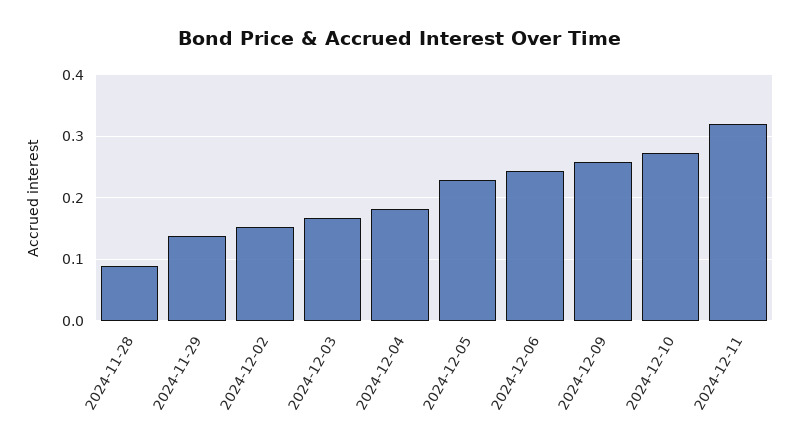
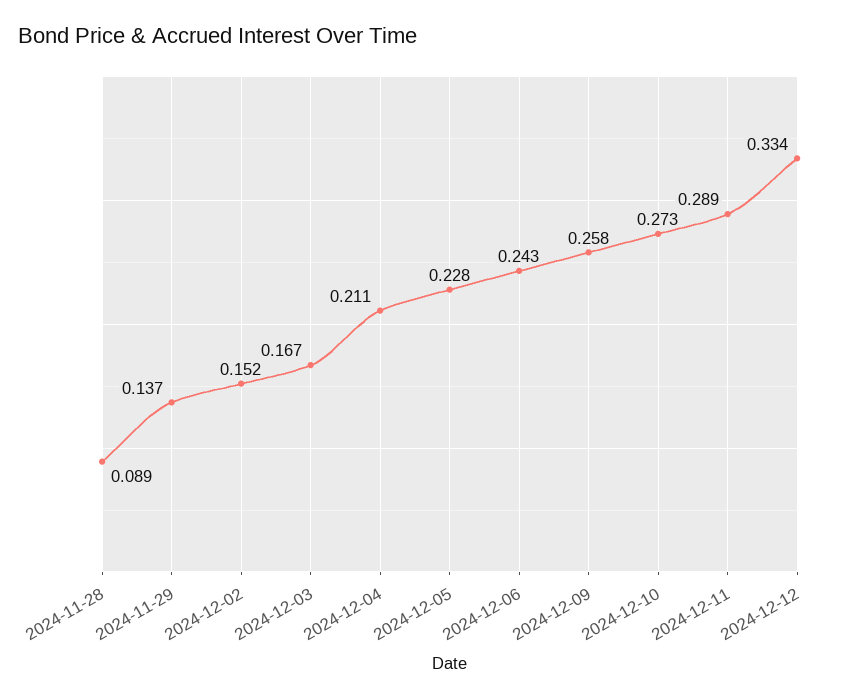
2024-12-04: 0.18 -> 0.211
2024-12-11: 0.32 -> 0.289
2024-12-12: none -> 0.334

